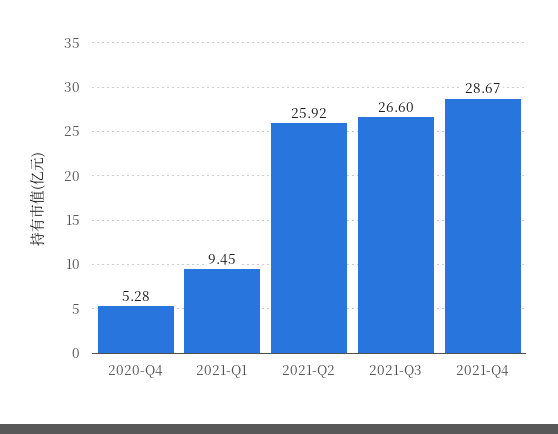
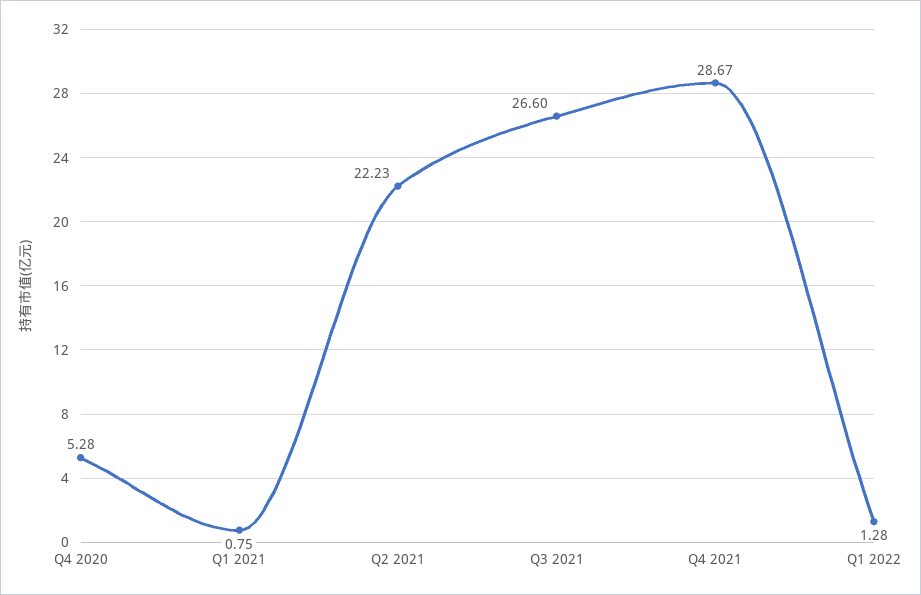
2021-Q1: 9.45 -> 0.75
2021-Q2: 25.92 -> 22.23
Q1 2022: none -> 1.28

